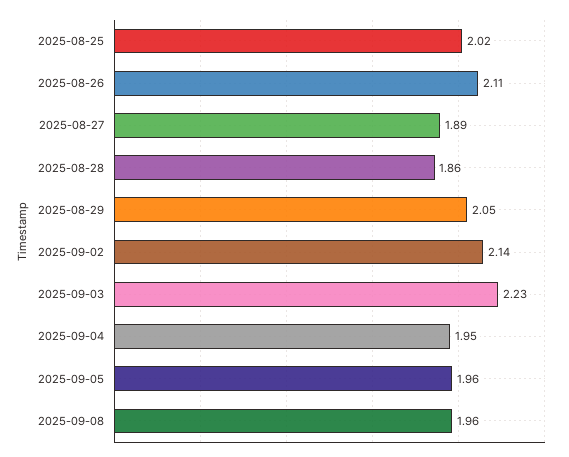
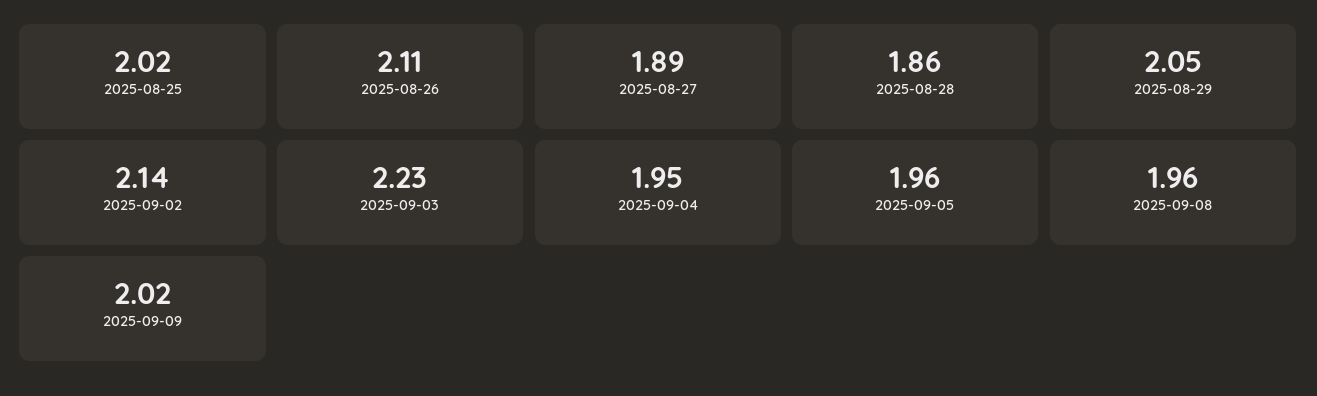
2025-09-09: none -> 2.02

